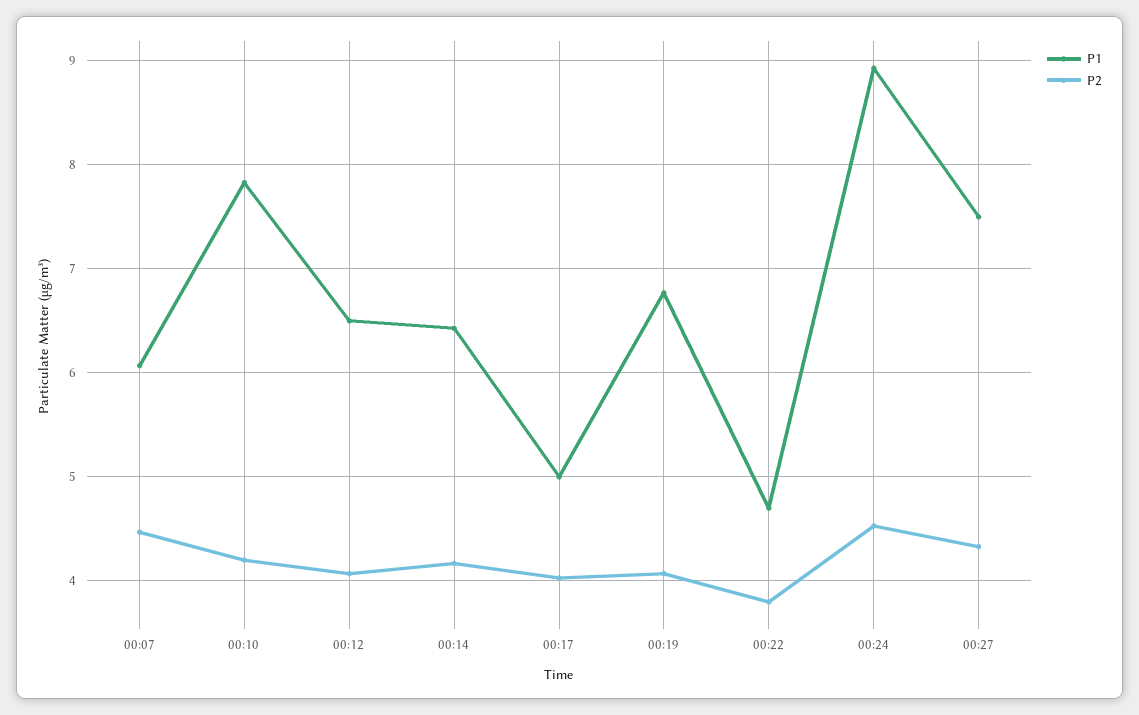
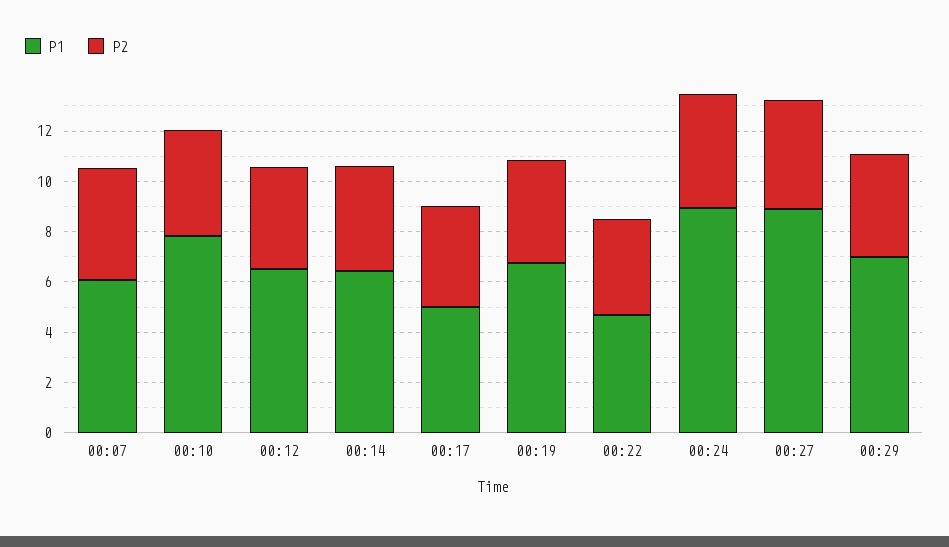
P1, 00:27: 7.5 -> 9
P1, 00:29: none -> 7
P2, 00:29: none -> 4

